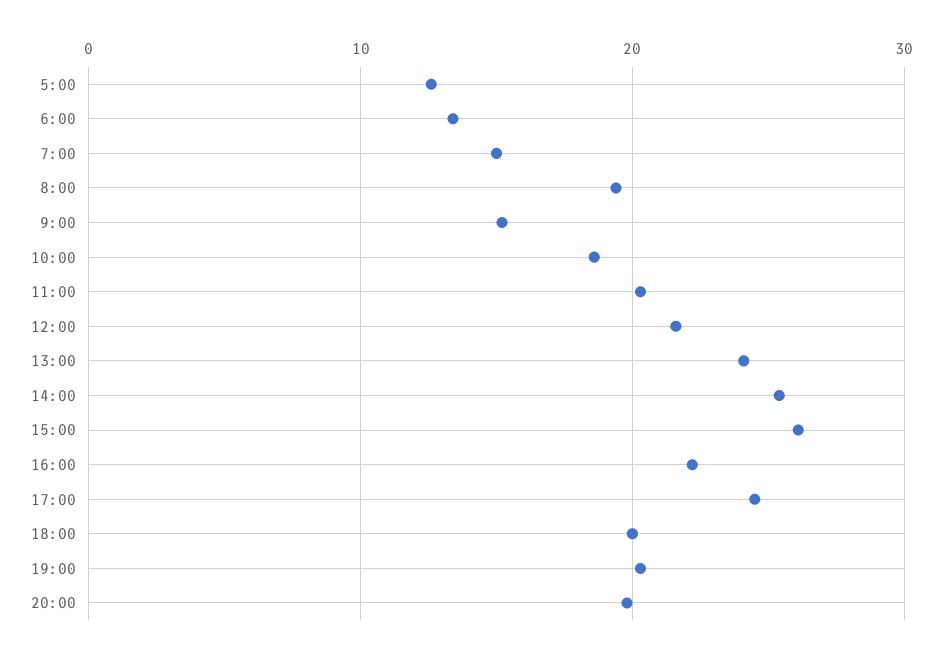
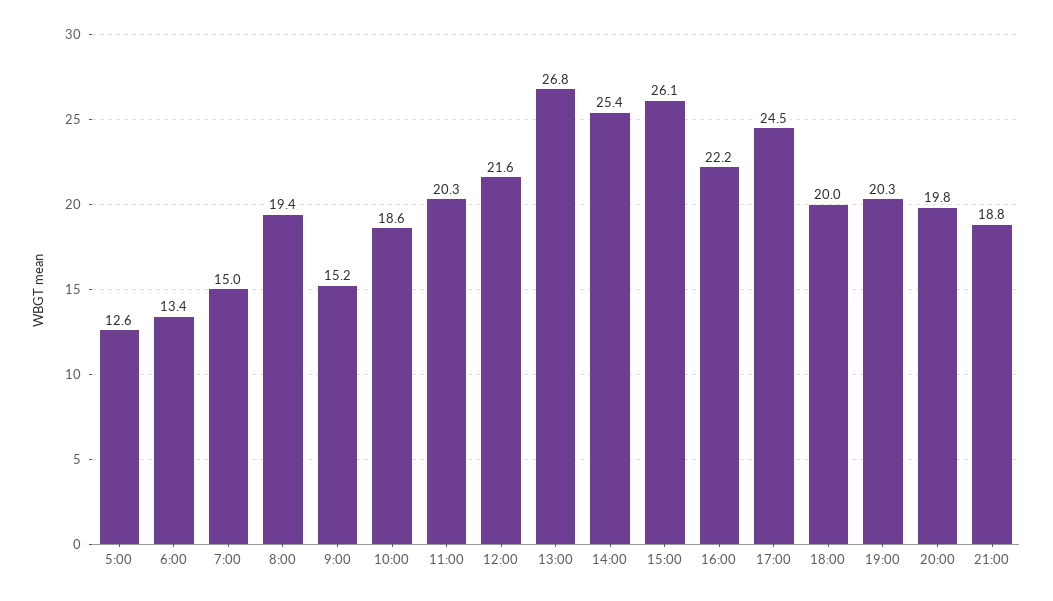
13:00: 24 -> 26.8
21:00: none -> 18.8

